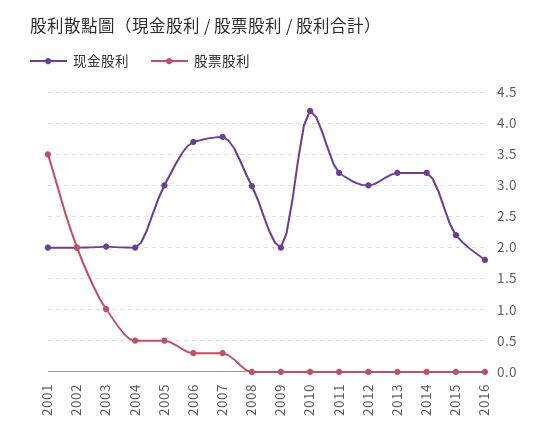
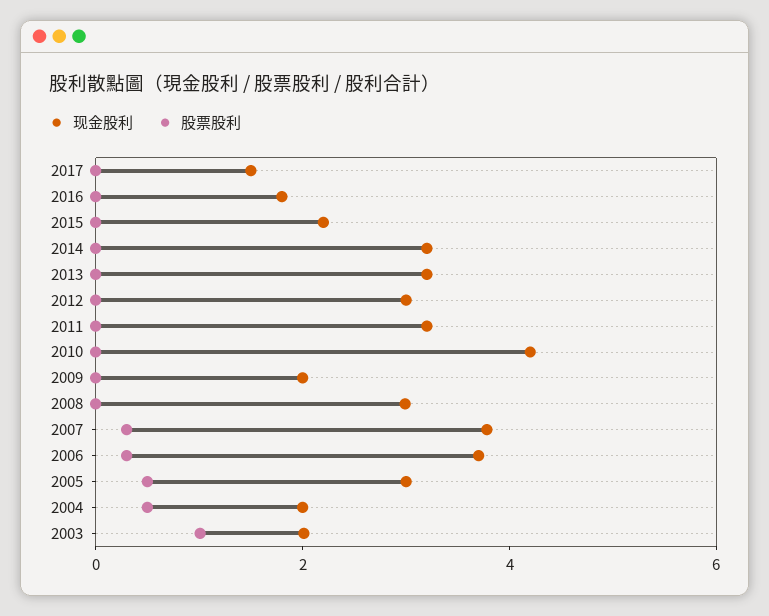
现金股利, 2001: 2 -> none
股票股利, 2001: 3.5 -> none
现金股利, 2002: 2 -> none
股票股利, 2002: 2 -> none
现金股利, 2017: none -> 1.5
股票股利, 2017: none -> 0

